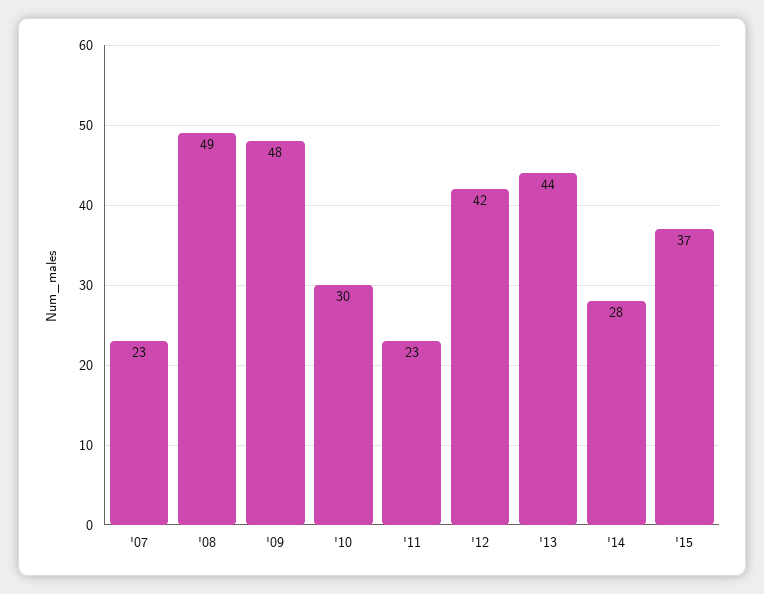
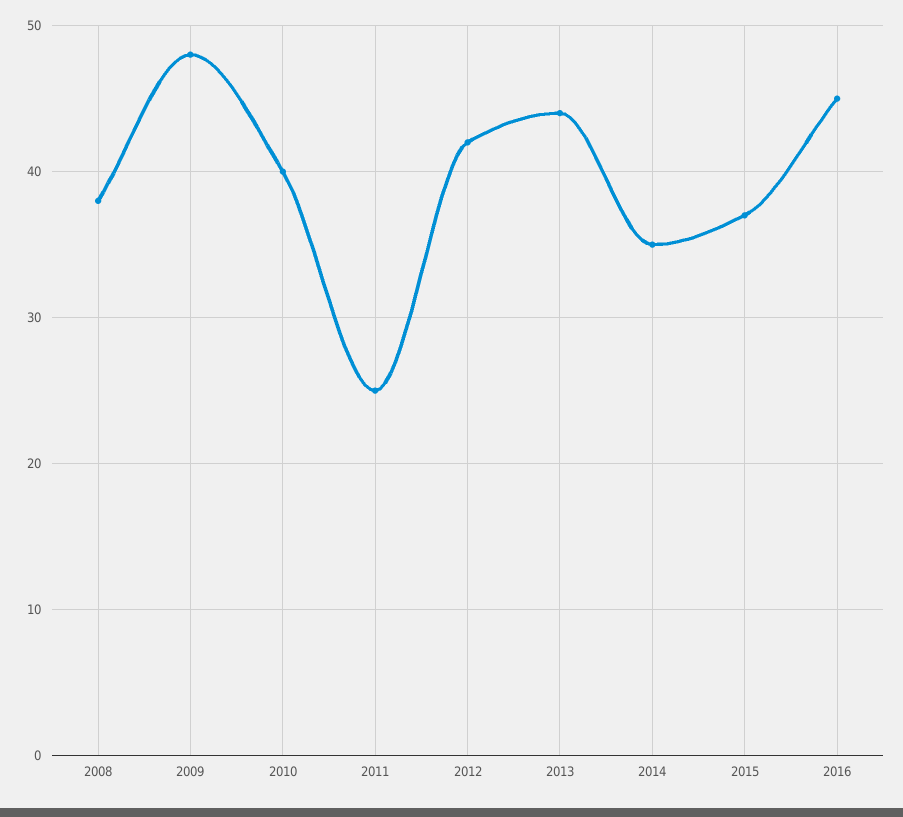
'07: 23 -> none
'08: 49 -> 38
'10: 30 -> 40
'11: 23 -> 25
'14: 28 -> 35
2016: none -> 45

